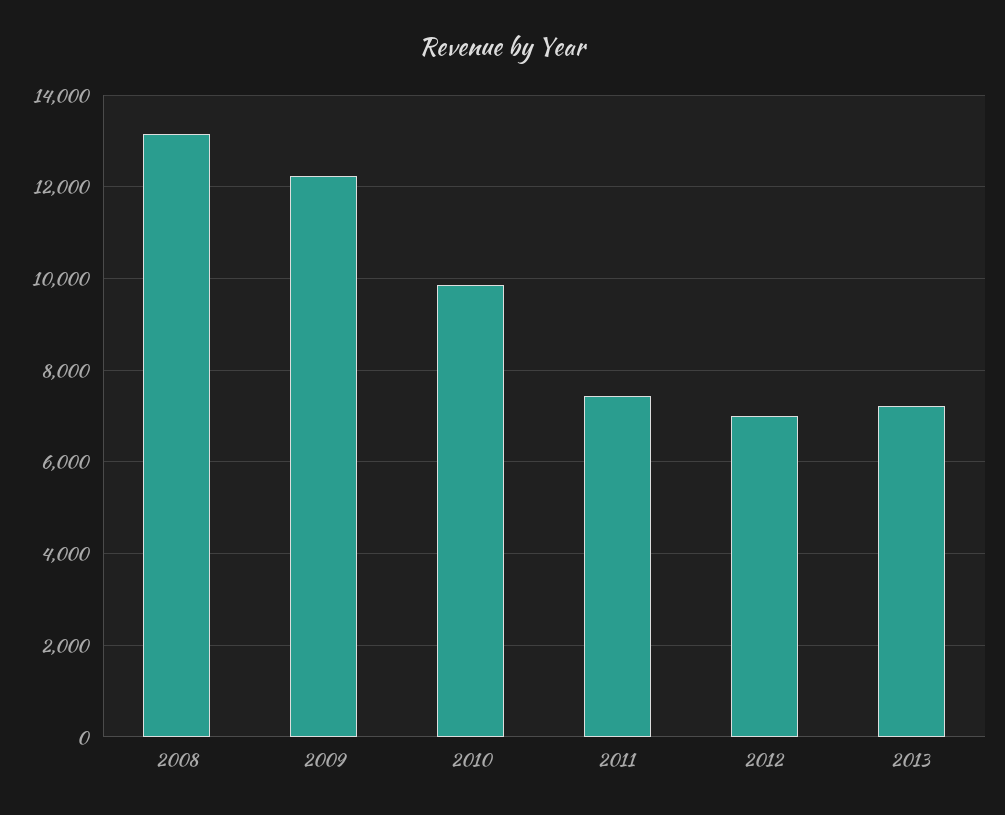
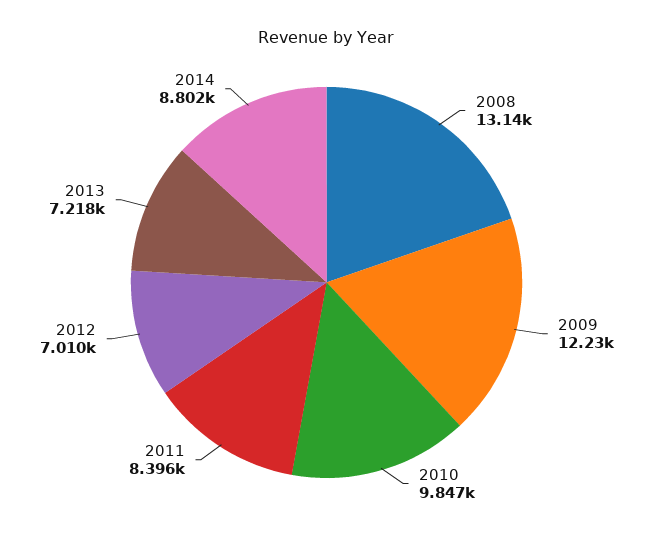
2011: 7400 -> 8396
2014: none -> 8802

